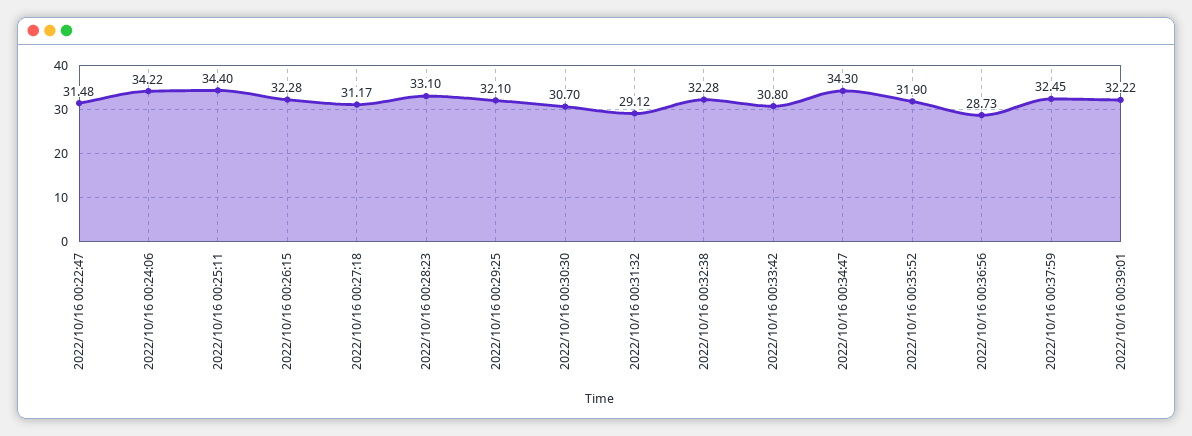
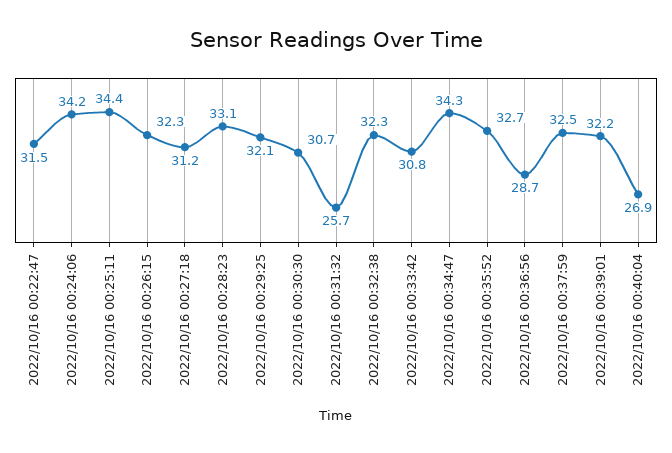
2022/10/16 00:31:32: 29.12 -> 25.7
2022/10/16 00:35:52: 31.9 -> 32.7
2022/10/16 00:40:04: none -> 26.9

